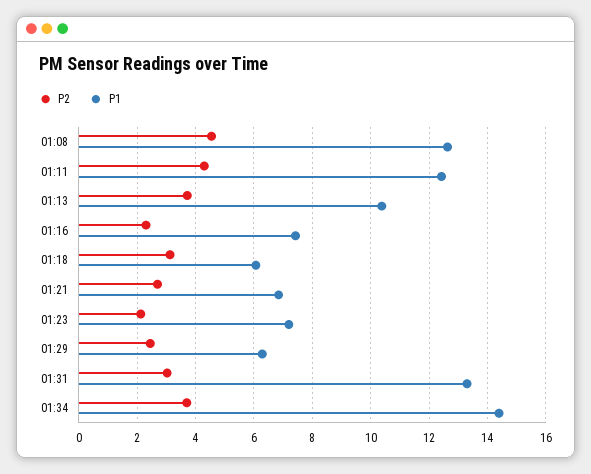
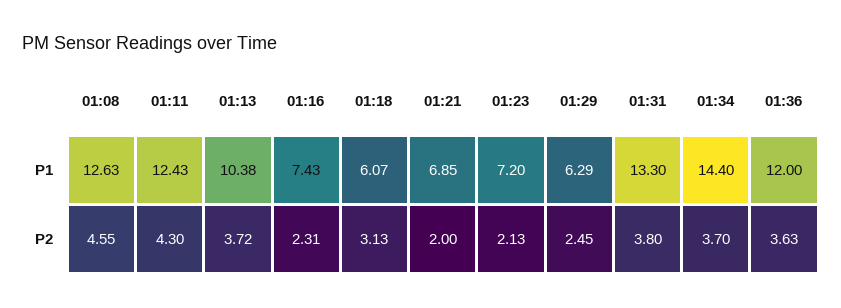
P2, 01:21: 2.75 -> 2
P2, 01:31: 3 -> 3.8
P1, 01:36: none -> 12
P2, 01:36: none -> 3.63

